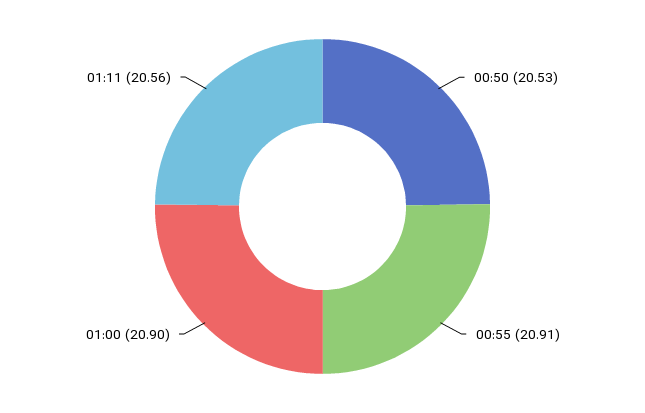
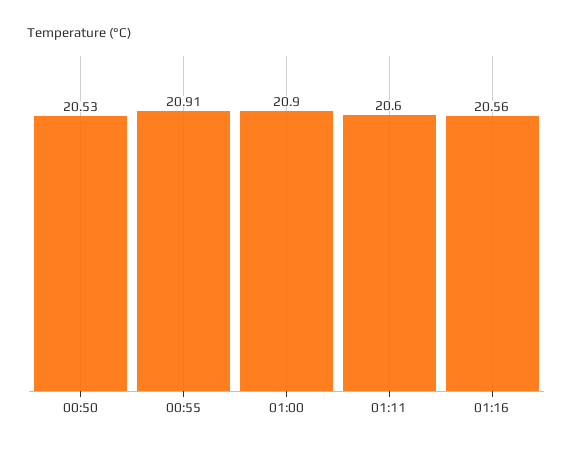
01:11: 20.56 -> 20.6
01:16: none -> 20.56

